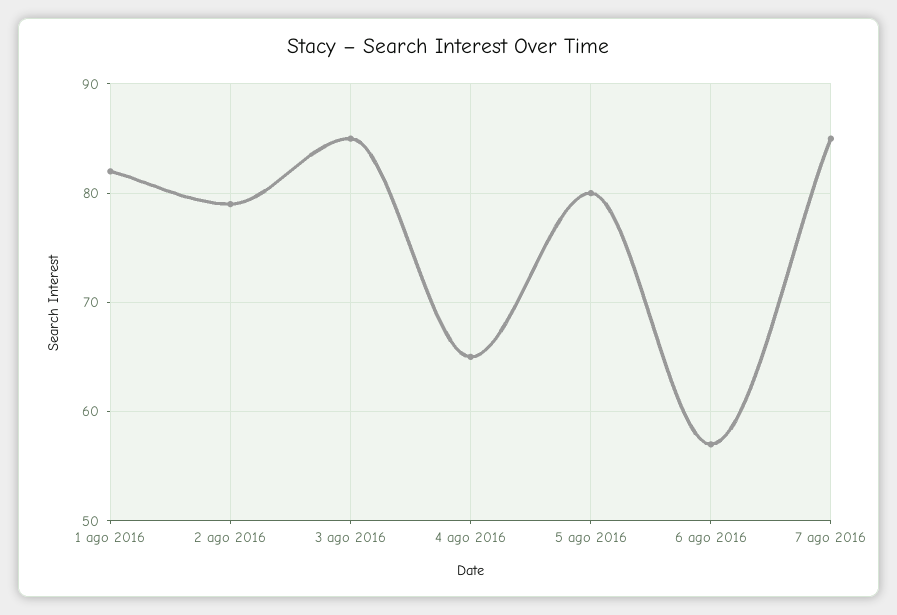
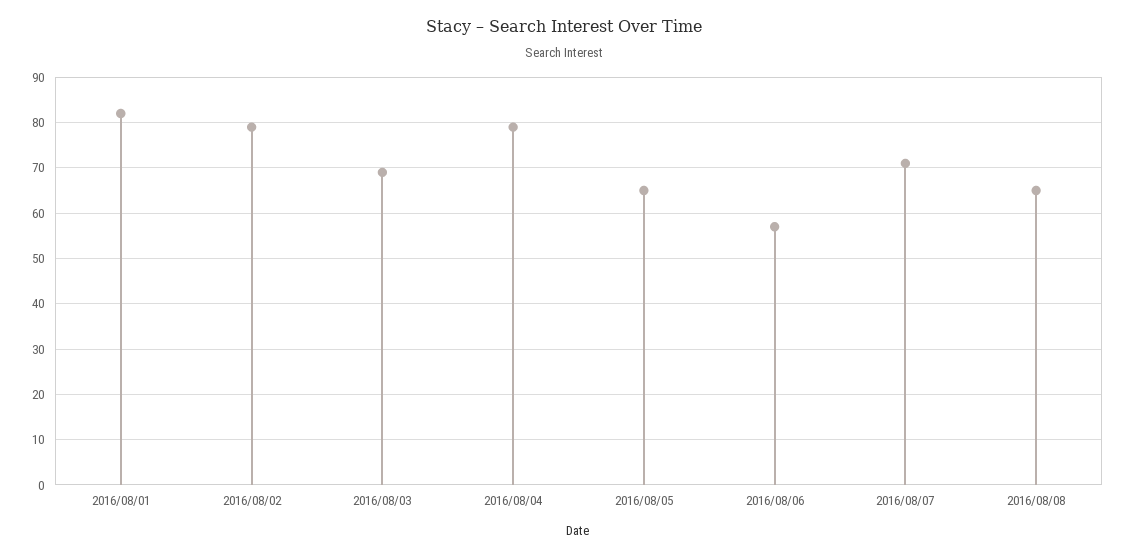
3 ago 2016: 85 -> 70
4 ago 2016: 65 -> 80
5 ago 2016: 80 -> 65
7 ago 2016: 85 -> 70
2016/08/08: none -> 65

